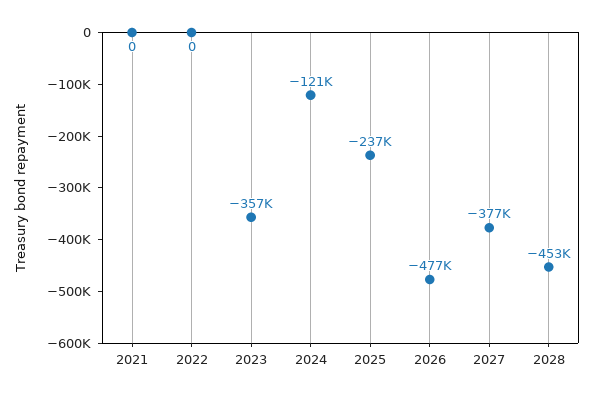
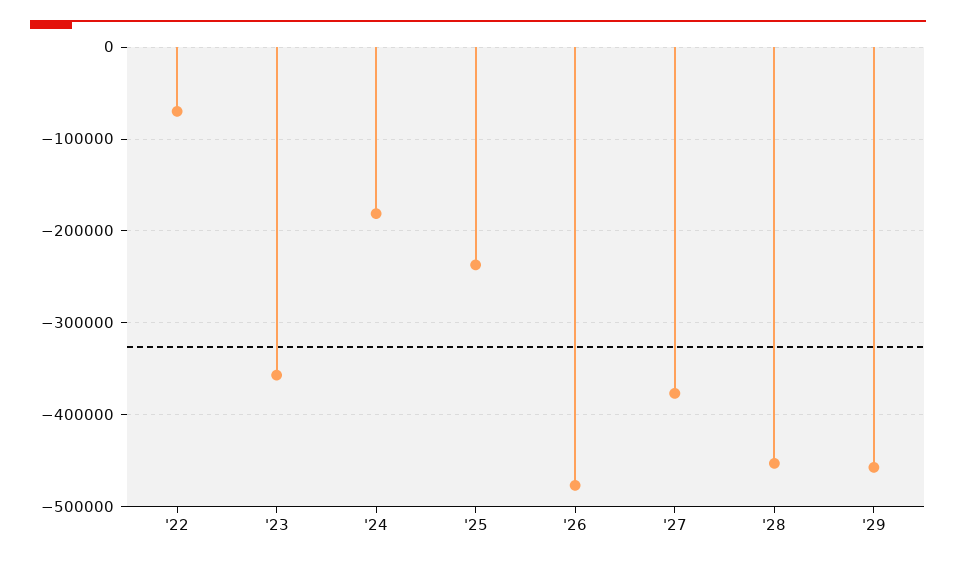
2021: 0 -> none
2022: 0 -> -70000
2024: -121000 -> -180000
'29: none -> -460000

